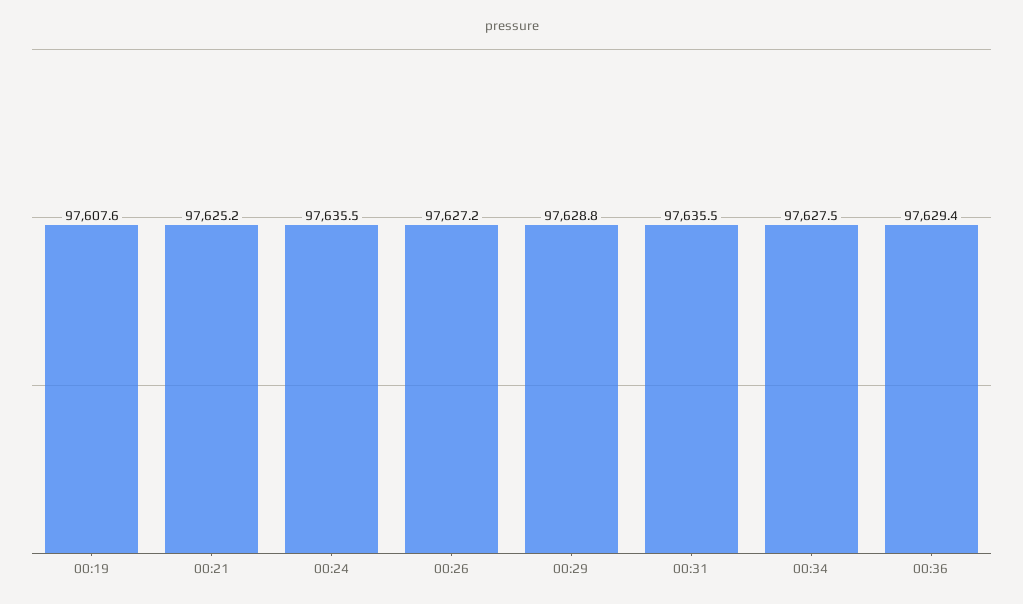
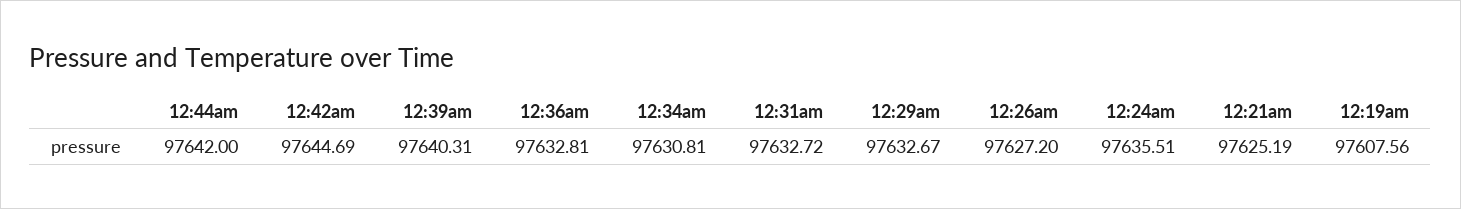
00:29: 97628.8 -> 97632.67
00:31: 97635.5 -> 97632.72
00:34: 97627.5 -> 97630.81
00:36: 97629.4 -> 97632.81
12:44am: none -> 97642
12:42am: none -> 97644.69
12:39am: none -> 97640.31

